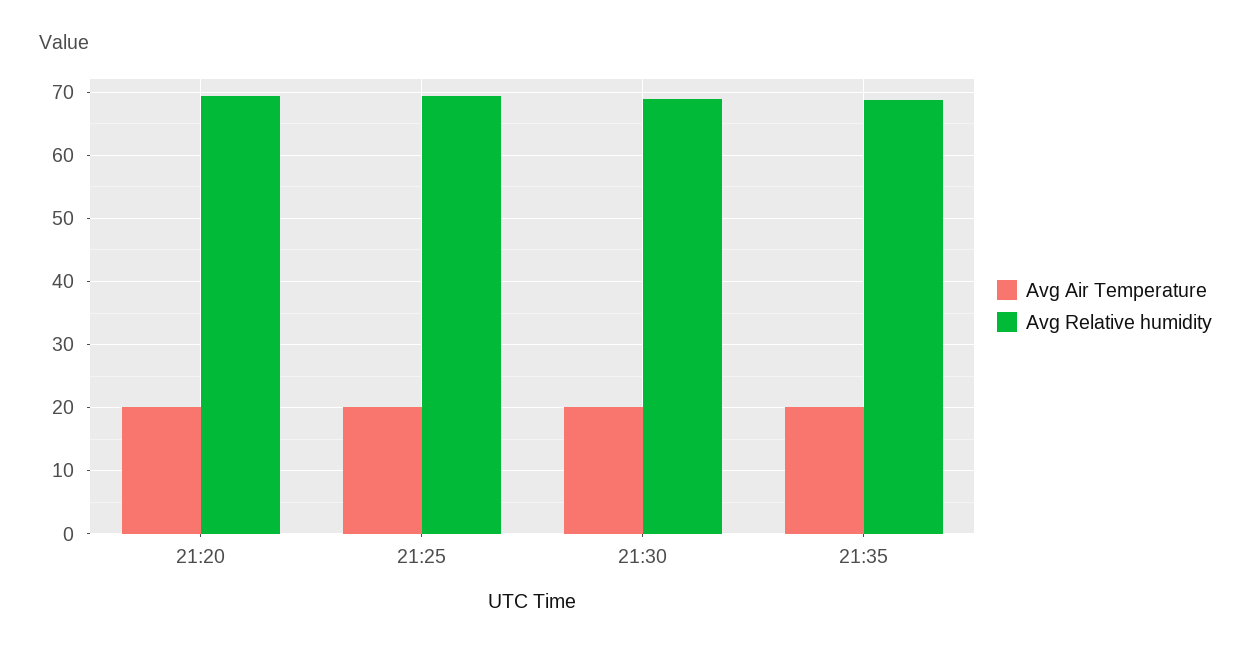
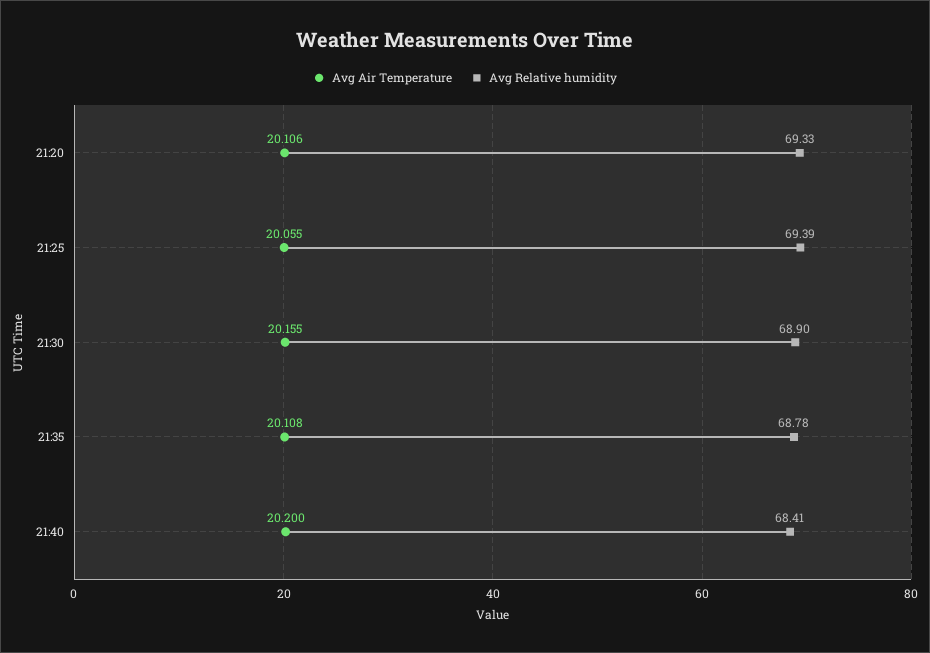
Avg Air Temperature, 21:40: none -> 20.2
Avg Relative humidity, 21:40: none -> 68.41

